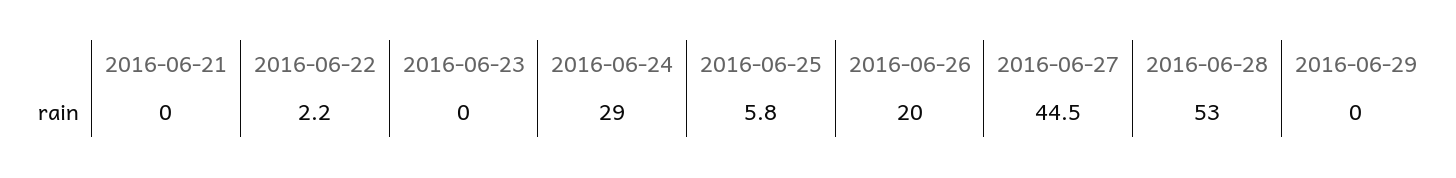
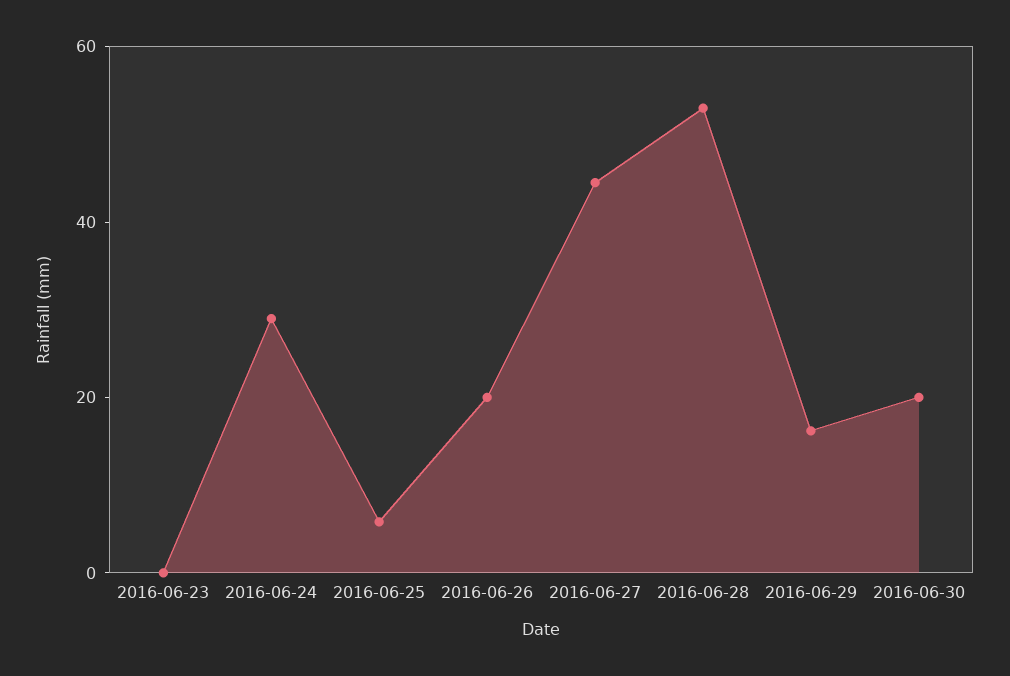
2016-06-21: 0 -> none
2016-06-22: 2.2 -> none
2016-06-29: 0 -> 15
2016-06-30: none -> 20

